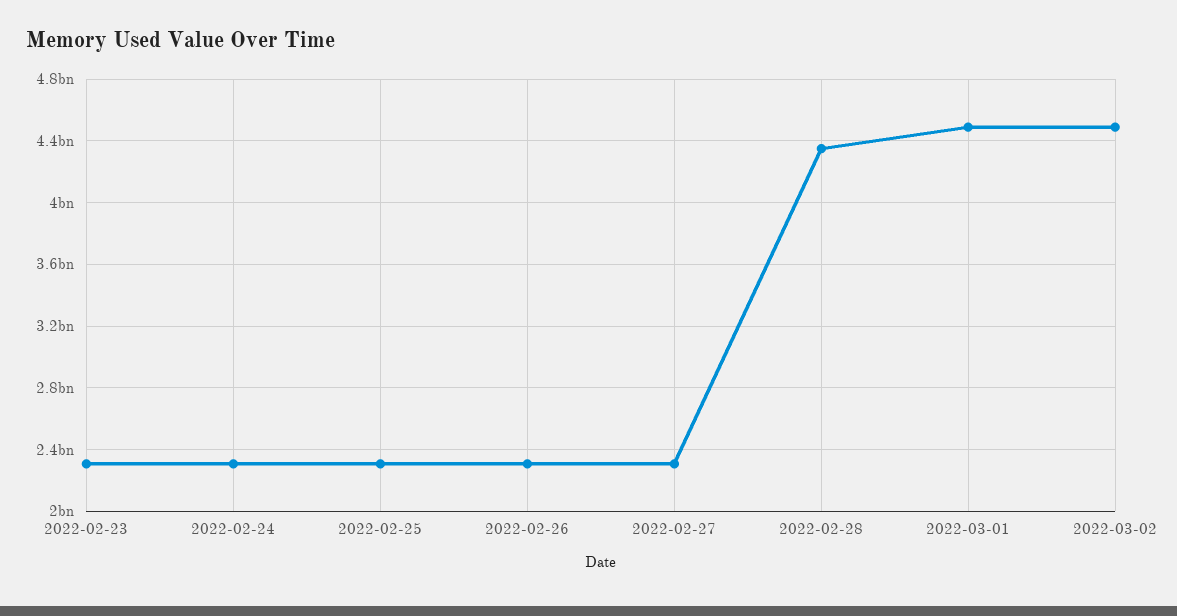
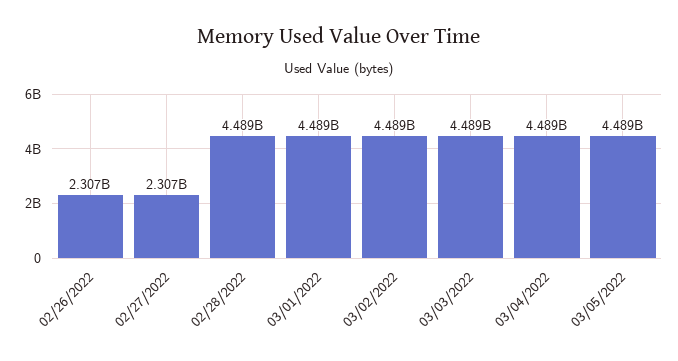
2022-02-23: 2300000000 -> none
2022-02-24: 2300000000 -> none
2022-02-25: 2300000000 -> none
2022-02-28: 4350000000 -> 4489000000
03/03/2022: none -> 4489000000
03/04/2022: none -> 4489000000
03/05/2022: none -> 4489000000

